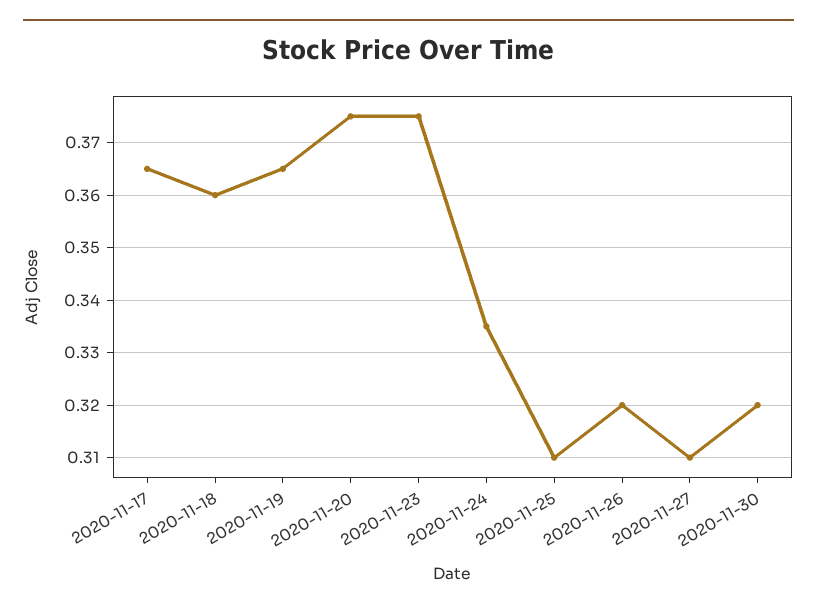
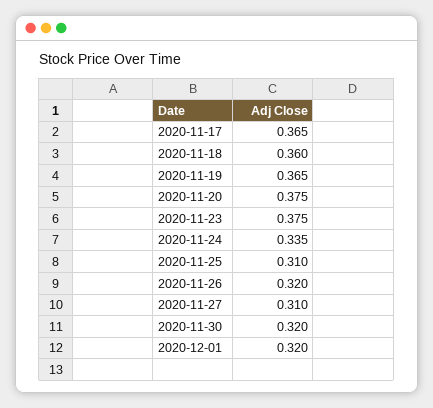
2020-12-01: none -> 0.32

